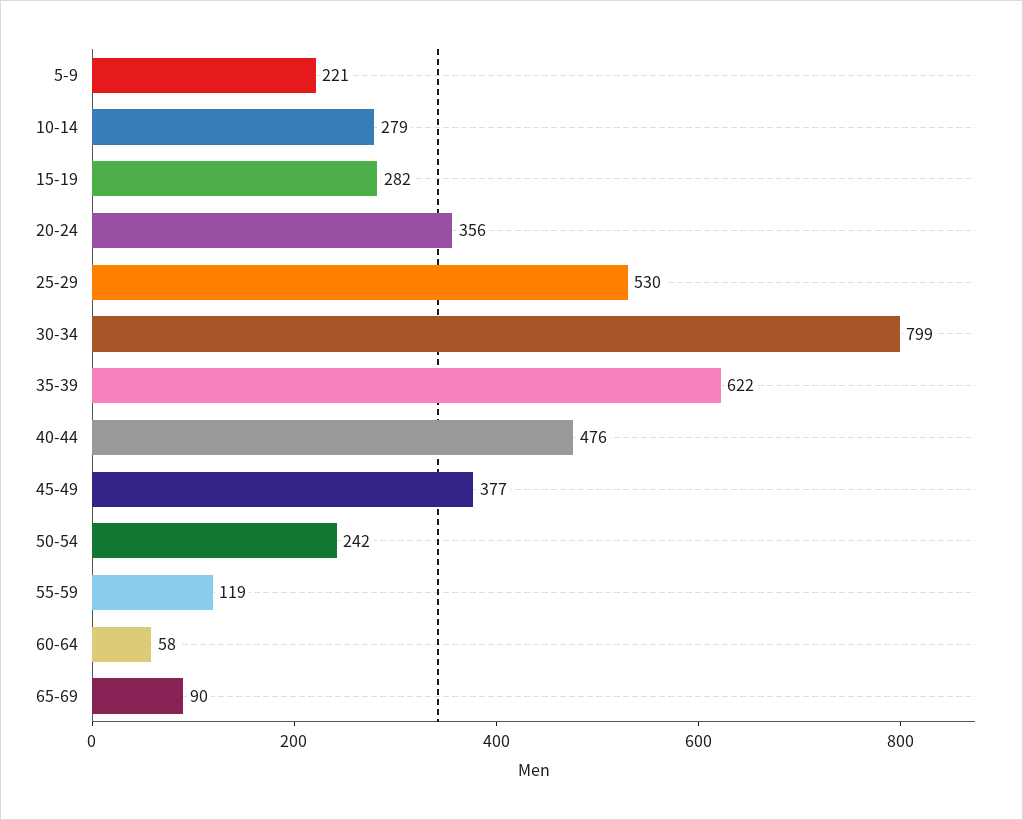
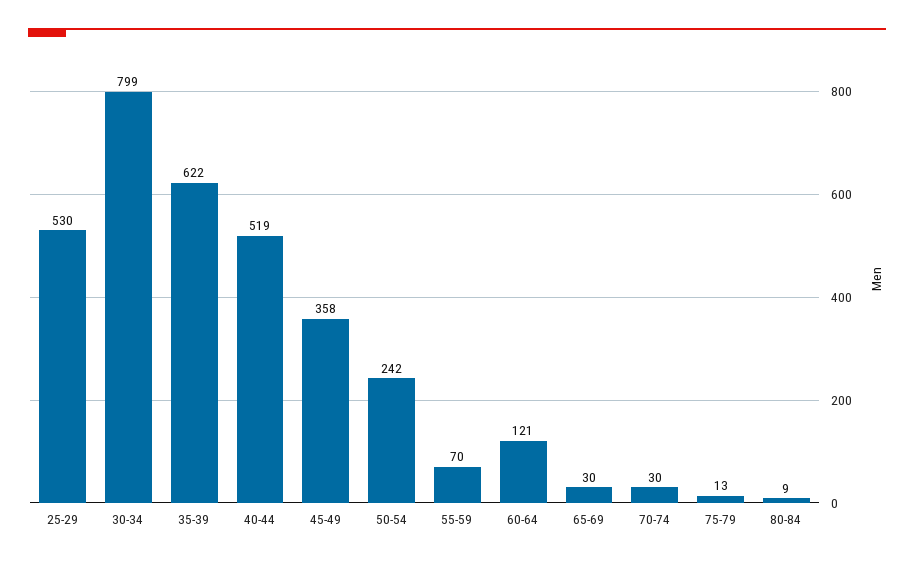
5-9: 221 -> none
10-14: 279 -> none
15-19: 282 -> none
20-24: 356 -> none
40-44: 476 -> 519
45-49: 377 -> 358
55-59: 119 -> 70
60-64: 58 -> 121
65-69: 90 -> 30
70-74: none -> 30
75-79: none -> 13
80-84: none -> 9

